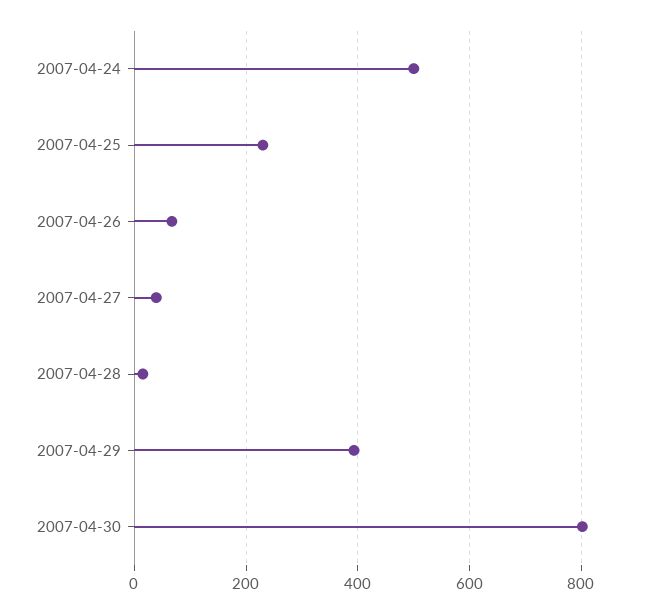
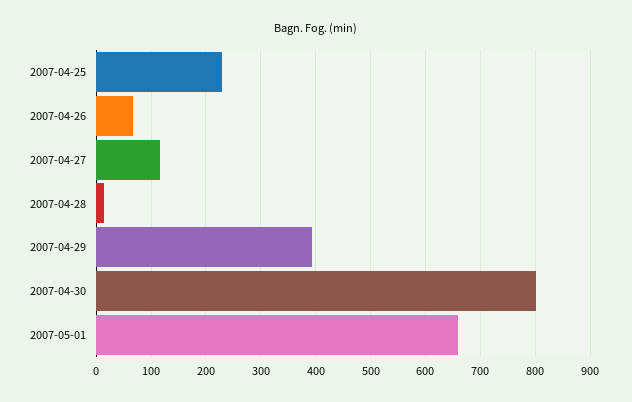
2007-04-24: 500 -> none
2007-04-27: 40 -> 120
2007-05-01: none -> 660

